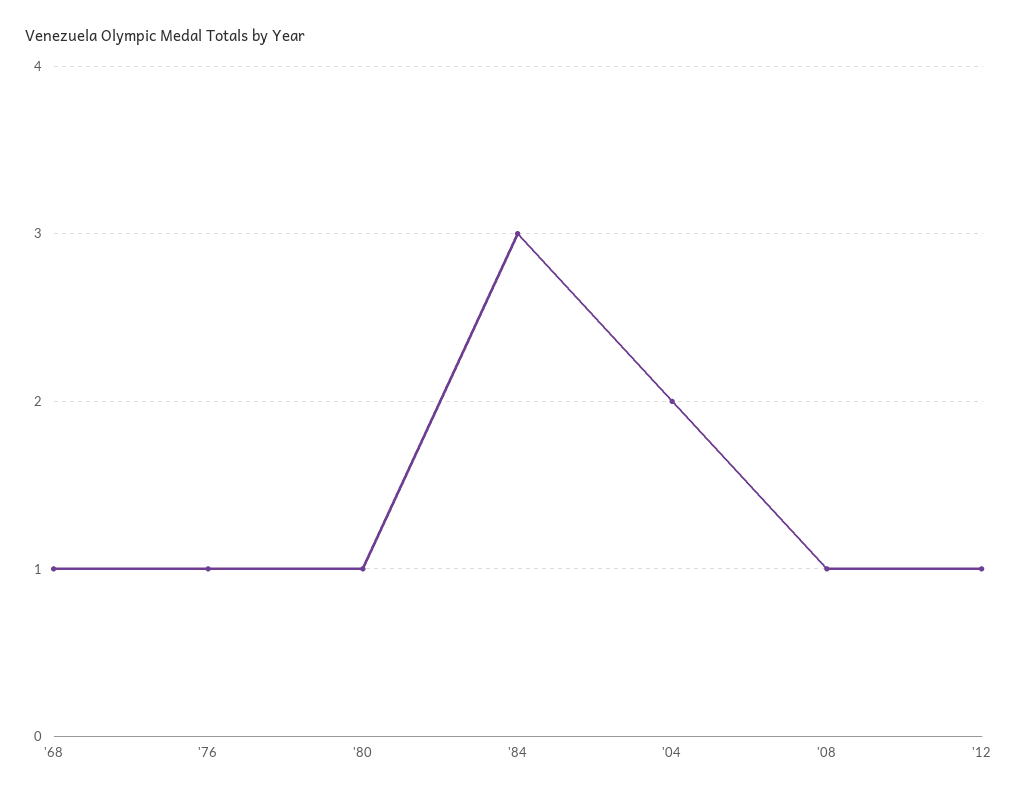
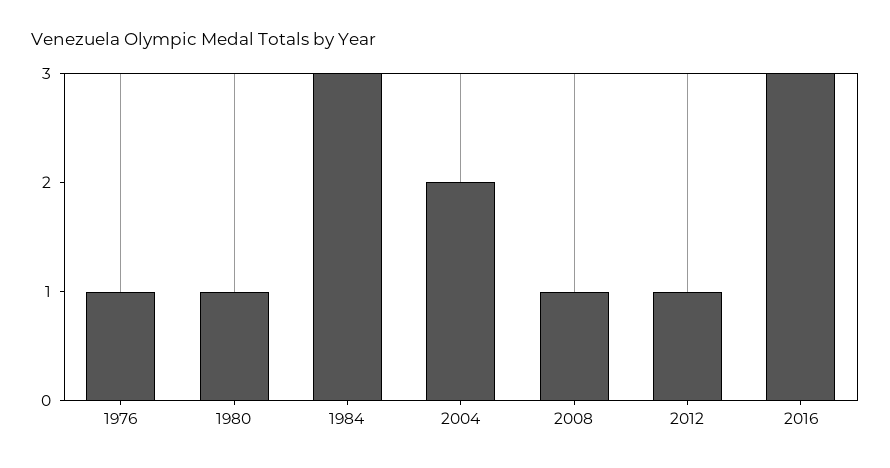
'68: 1 -> none
2016: none -> 3

